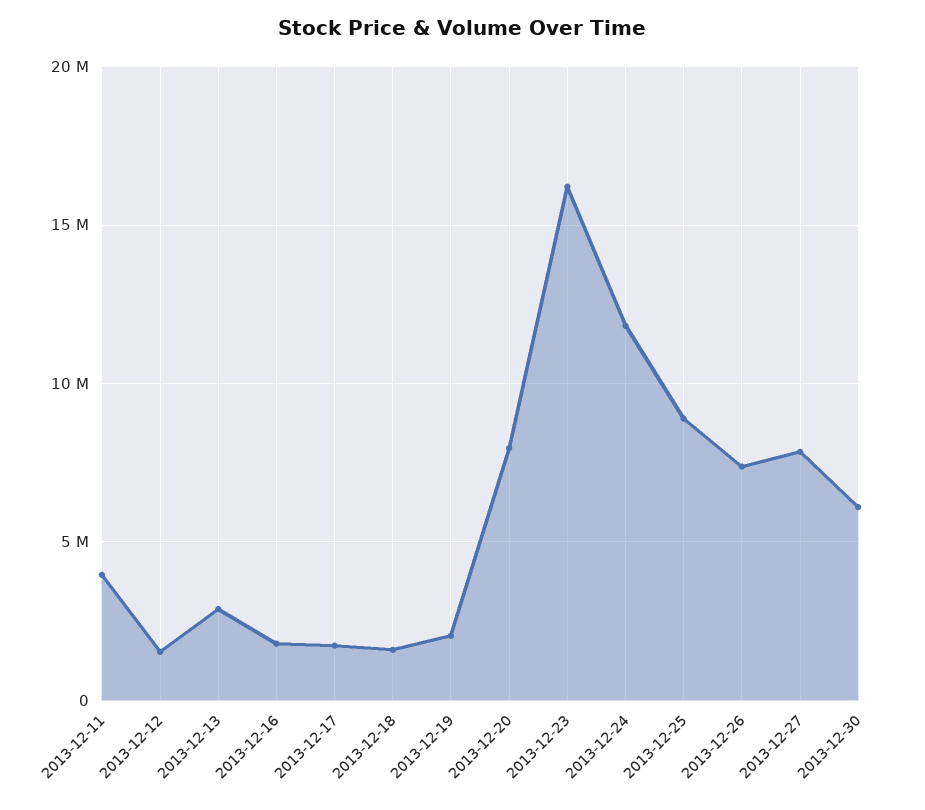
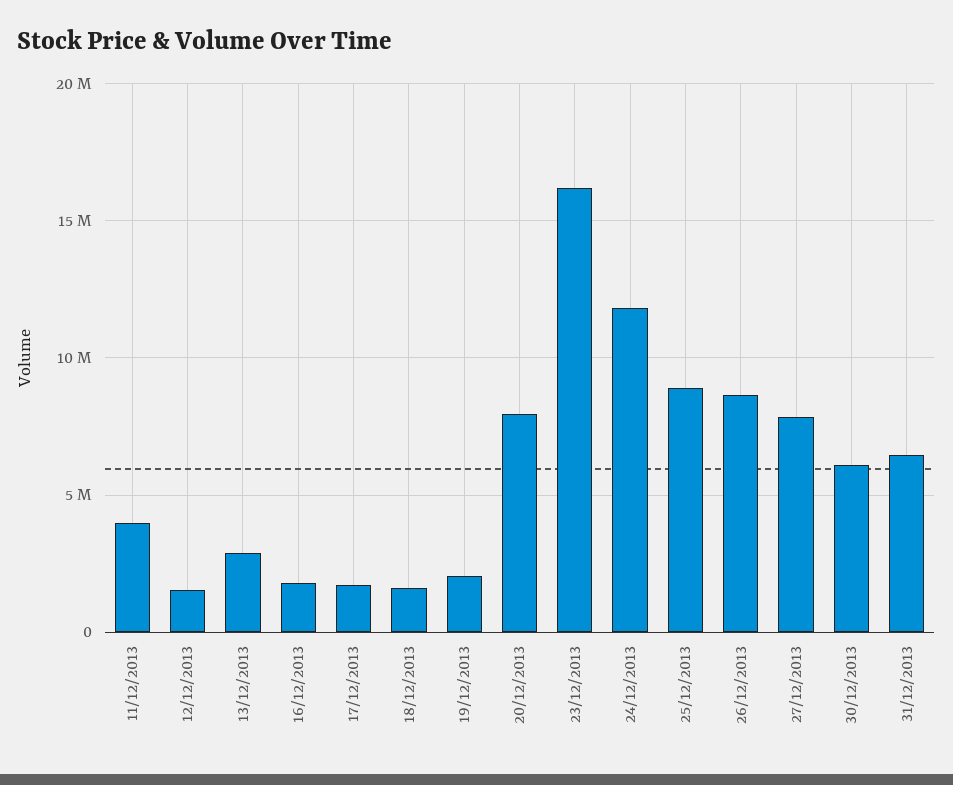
2013-12-26: 7500000 -> 8500000
31/12/2013: none -> 6500000

